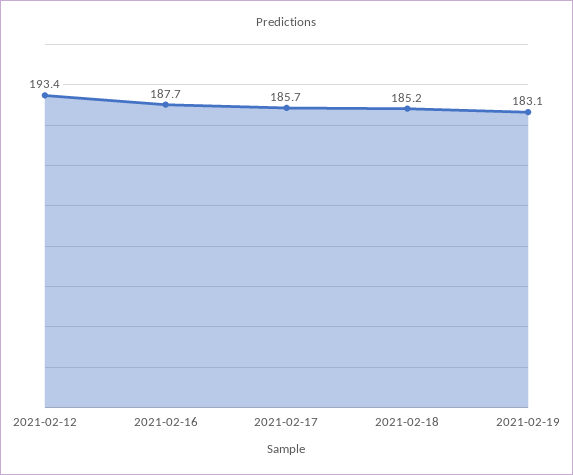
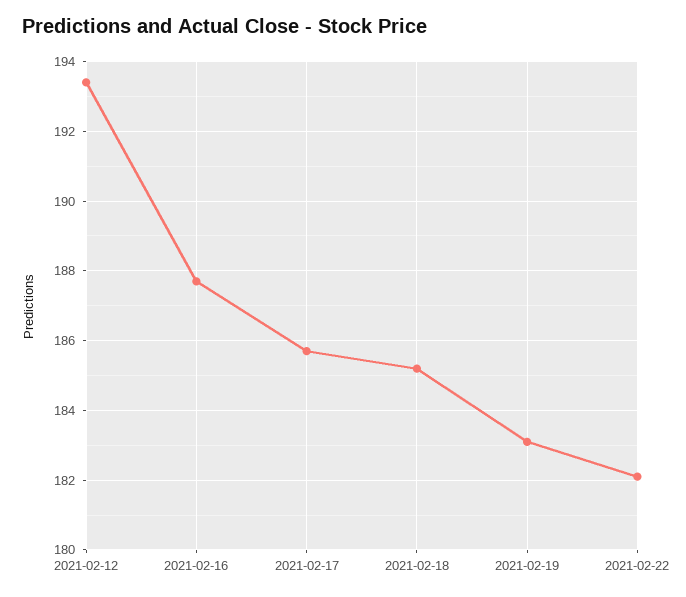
2021-02-22: none -> 182

